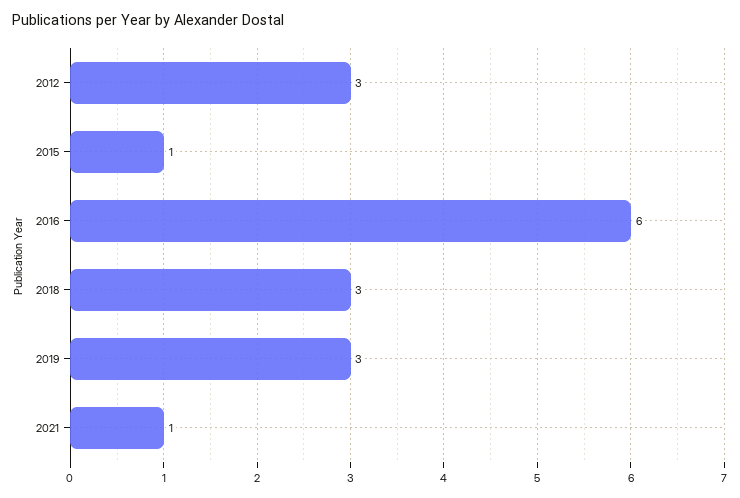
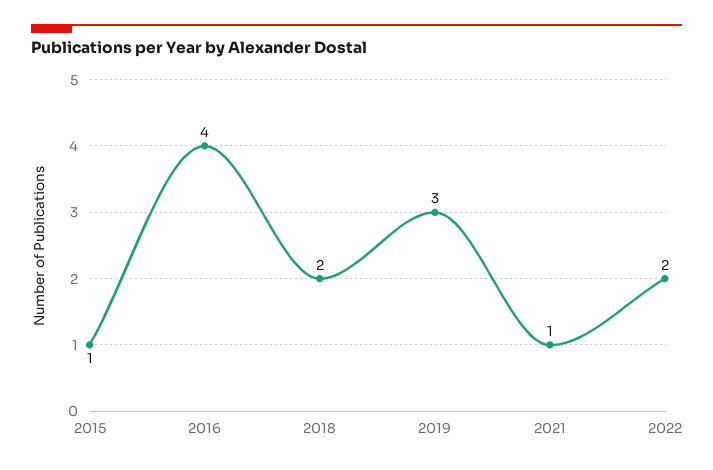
2012: 3 -> none
2016: 6 -> 4
2018: 3 -> 2
2022: none -> 2

